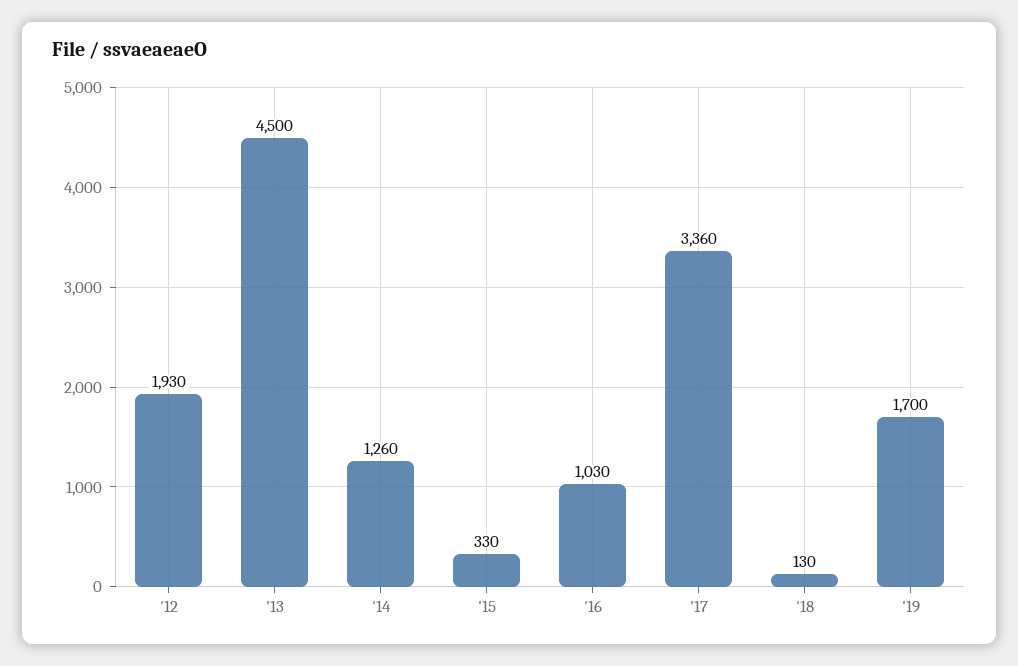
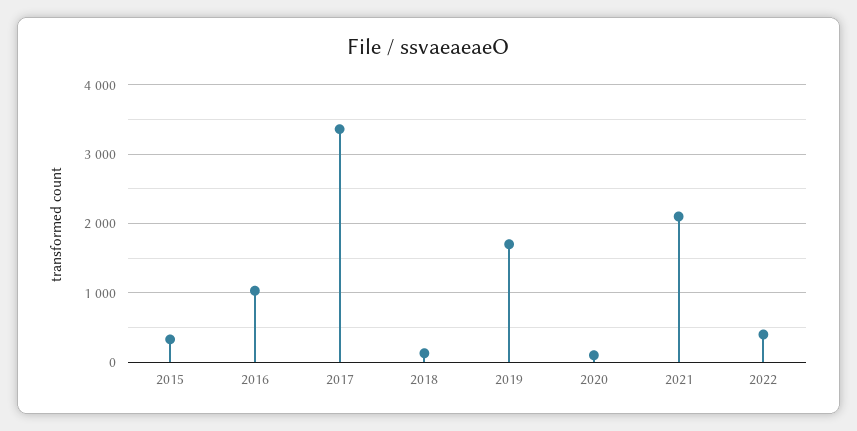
'12: 1930 -> none
'13: 4500 -> none
'14: 1260 -> none
2020: none -> 100
2021: none -> 2100
2022: none -> 400

